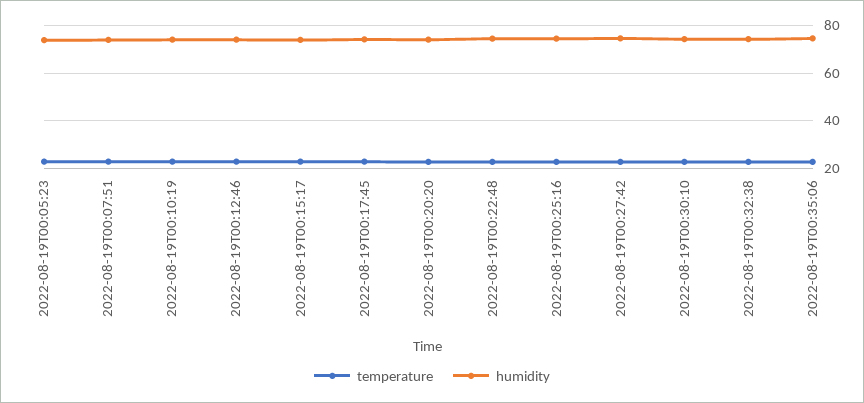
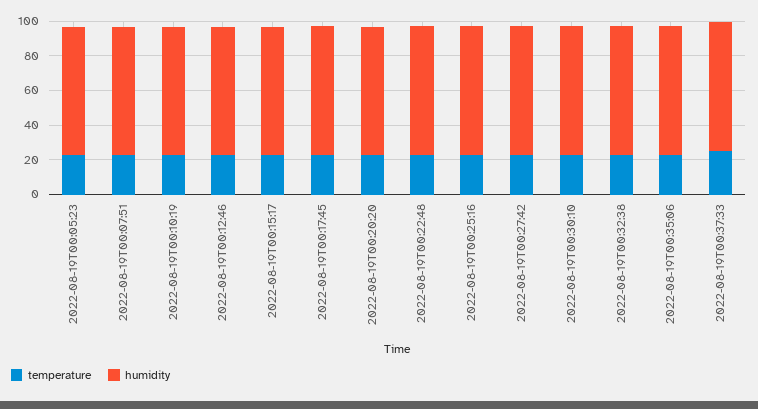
temperature, 2022-08-19T00:37:33: none -> 25
humidity, 2022-08-19T00:37:33: none -> 75

